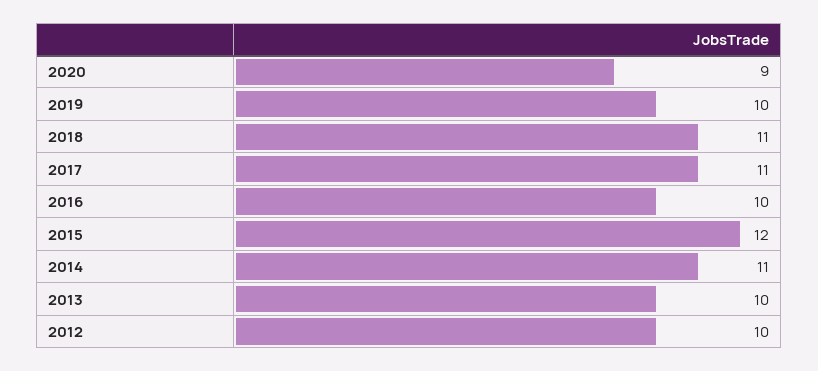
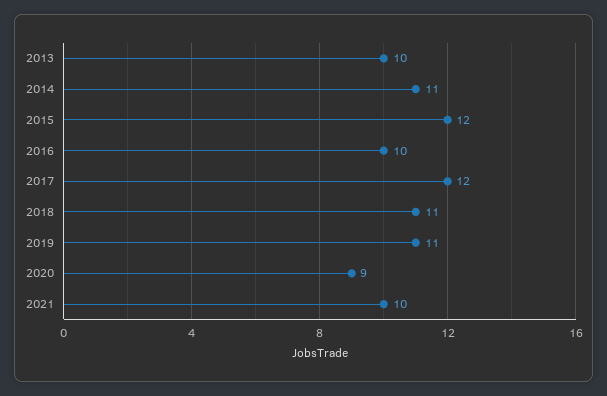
2019: 10 -> 11
2017: 11 -> 12
2012: 10 -> none
2021: none -> 10

